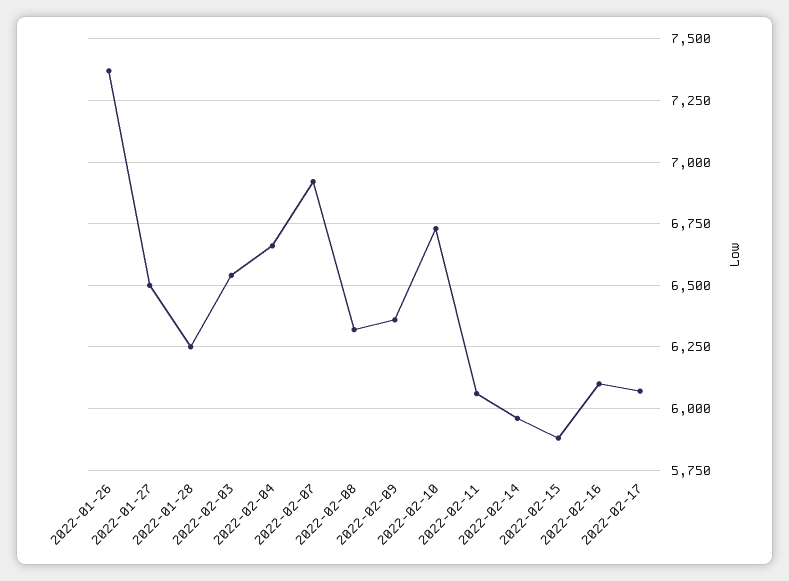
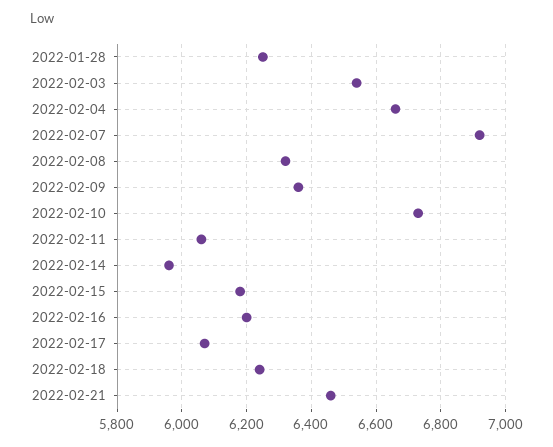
2022-01-26: 7375 -> none
2022-01-27: 6500 -> none
2022-02-15: 5875 -> 6180
2022-02-16: 6100 -> 6200
2022-02-18: none -> 6240
2022-02-21: none -> 6460

